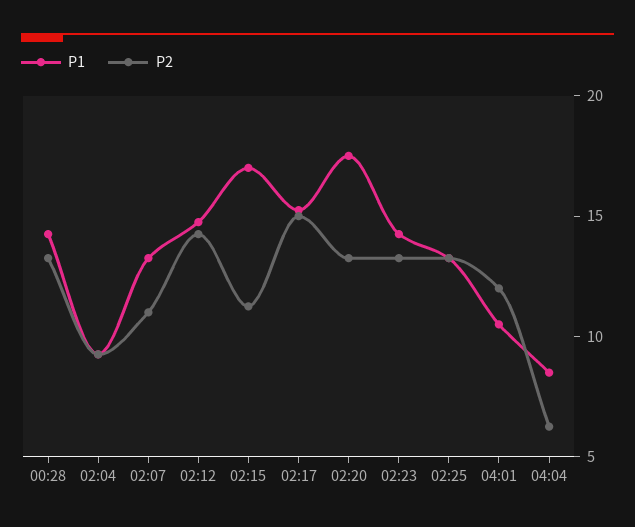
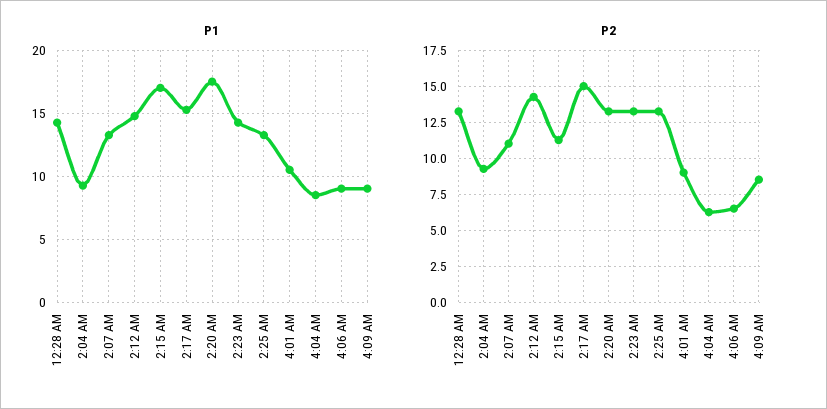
P2, 04:01: 12 -> 9
P1, 4:06 AM: none -> 9
P1, 4:09 AM: none -> 9
P2, 4:06 AM: none -> 6.5
P2, 4:09 AM: none -> 8.5

